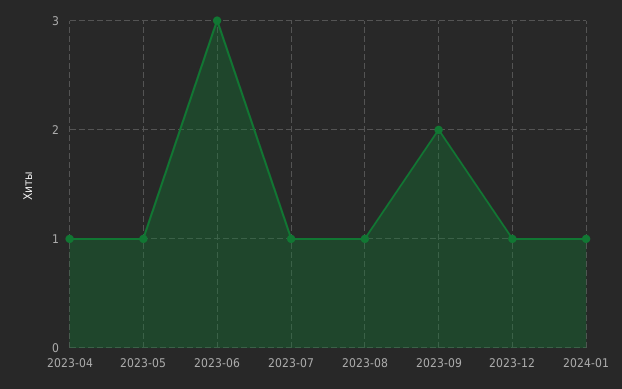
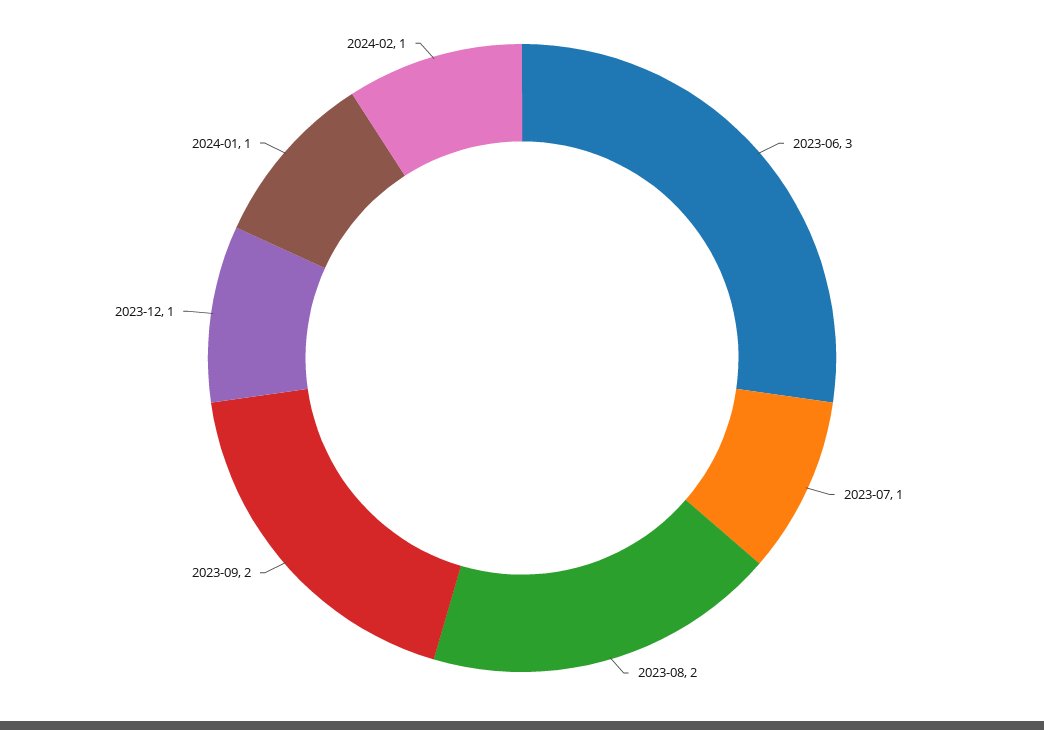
2023-04: 1 -> none
2023-05: 1 -> none
2023-08: 1 -> 2
2024-02: none -> 1

